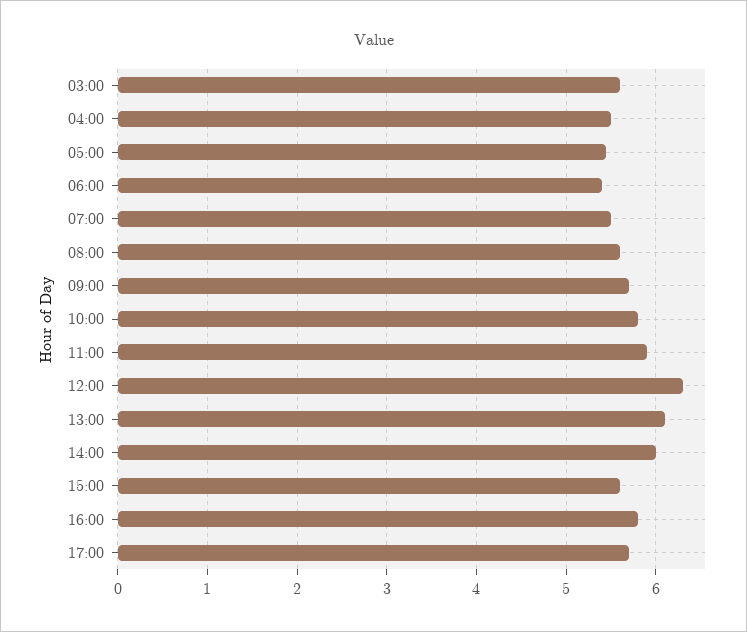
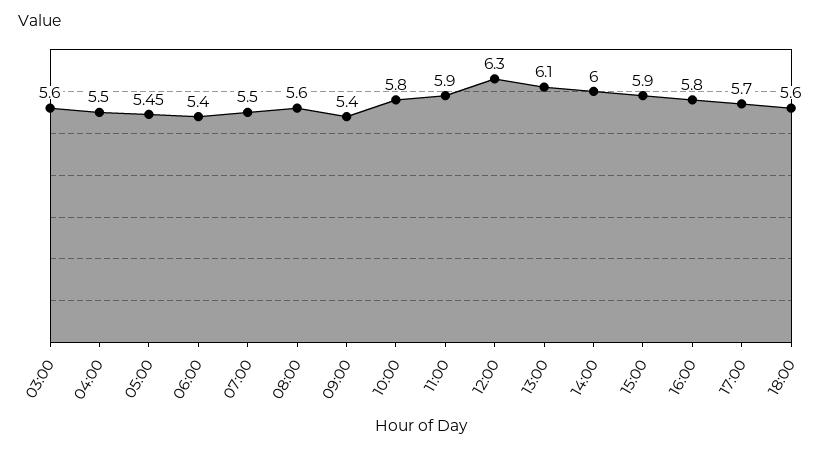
09:00: 5.7 -> 5.4
15:00: 5.6 -> 5.9
18:00: none -> 5.6

